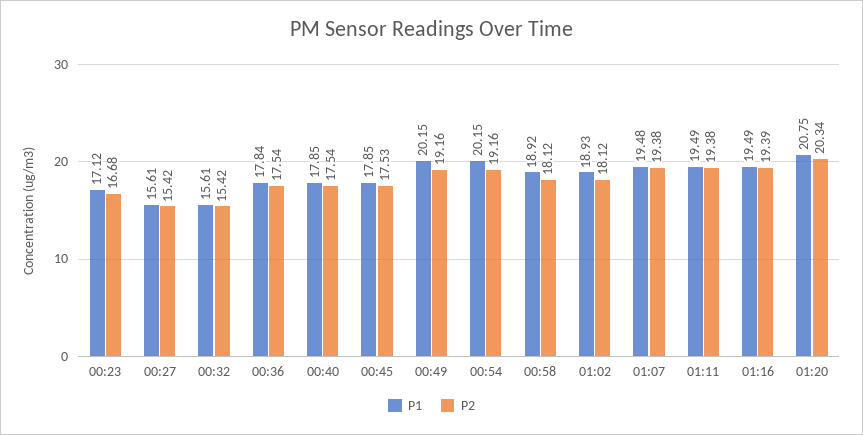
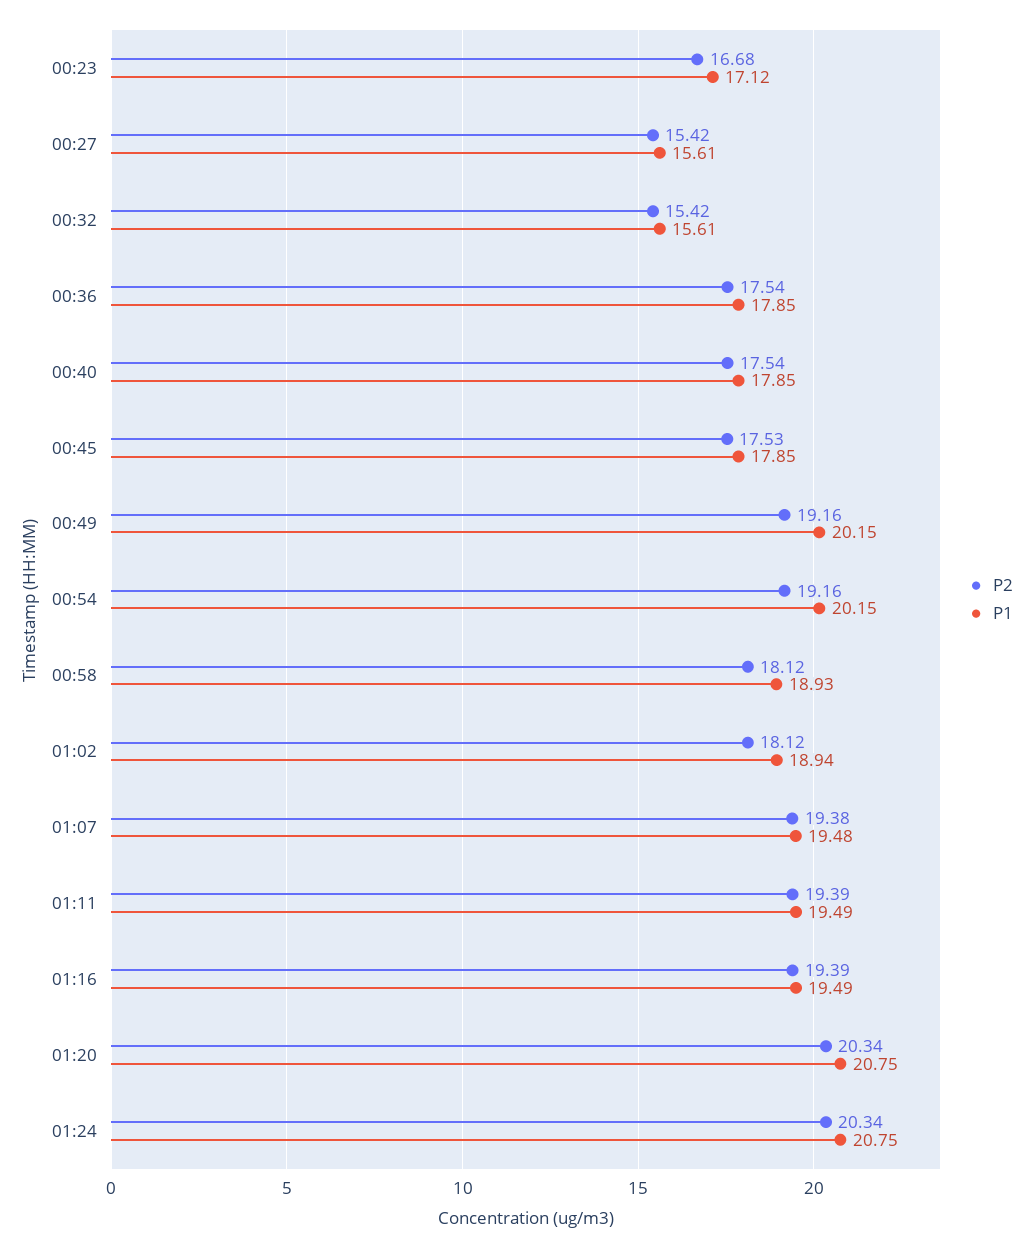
P1, 00:36: 17.84 -> 17.85
P1, 00:58: 18.92 -> 18.93
P1, 01:02: 18.93 -> 18.94
P2, 01:11: 19.38 -> 19.39
P2, 01:24: none -> 20.34
P1, 01:24: none -> 20.75

